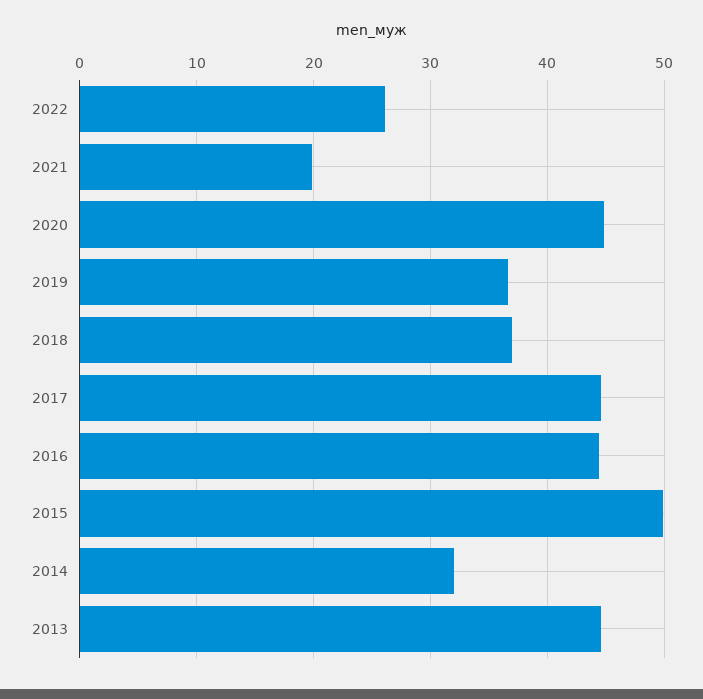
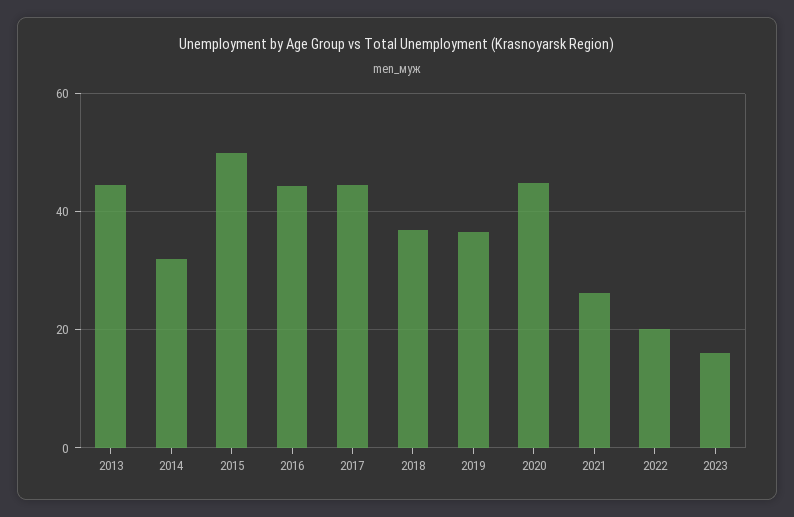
2022: 26 -> 20
2021: 20 -> 26
2023: none -> 16

